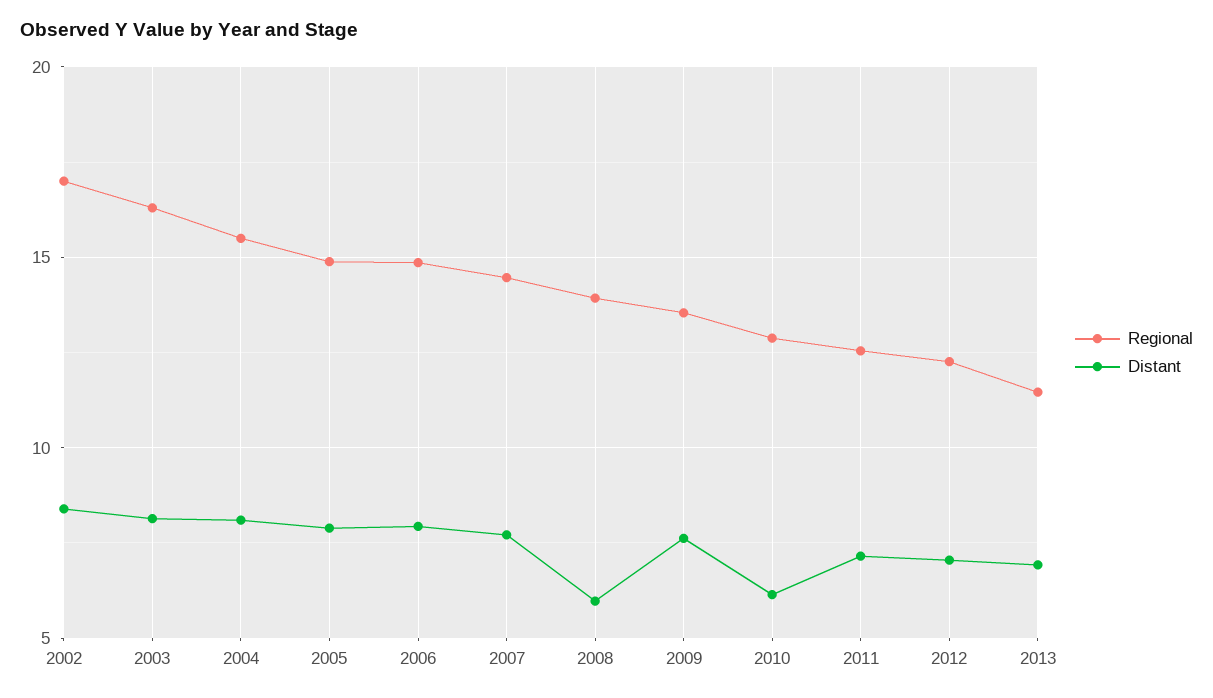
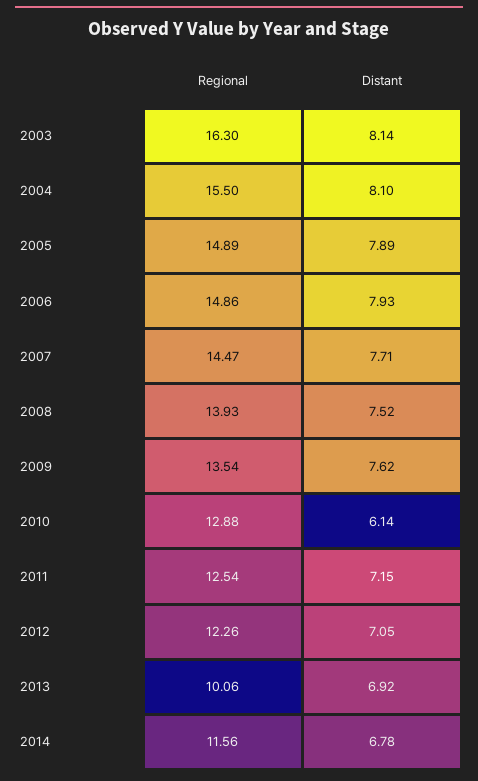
Regional, 2002: 17 -> none
Distant, 2002: 8.5 -> none
Distant, 2008: 6 -> 7.52
Regional, 2013: 11.5 -> 10.06
Regional, 2014: none -> 11.56
Distant, 2014: none -> 6.78

